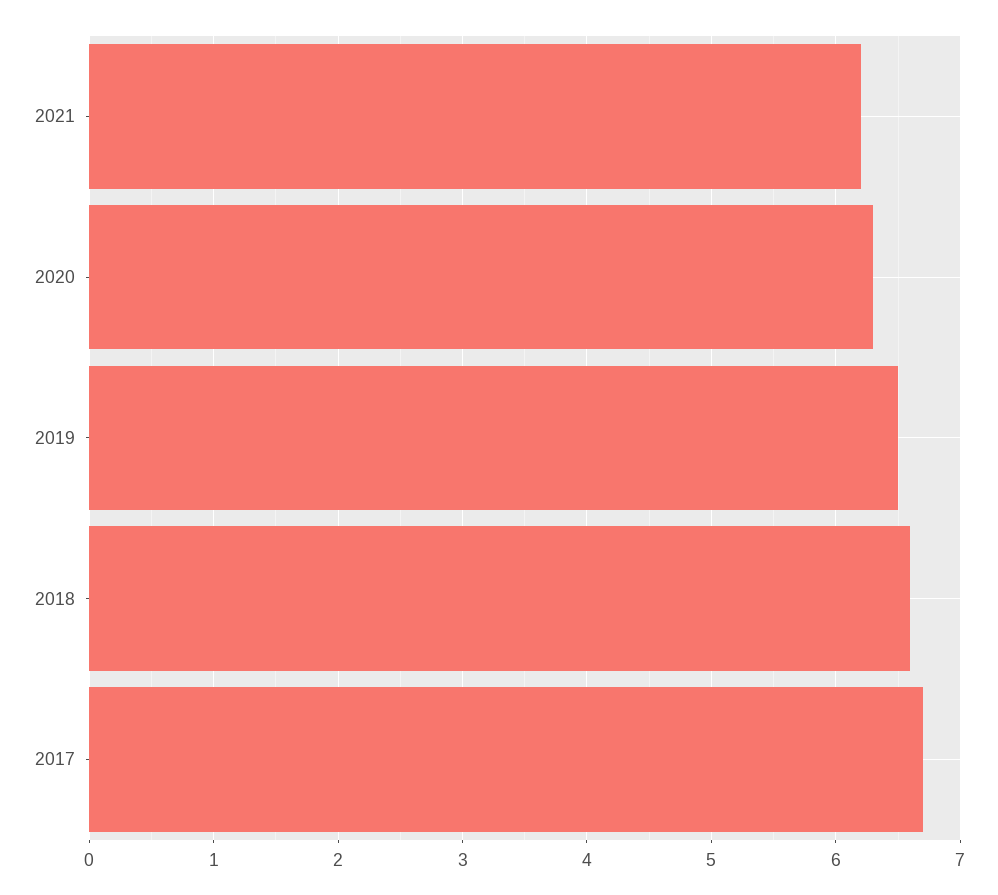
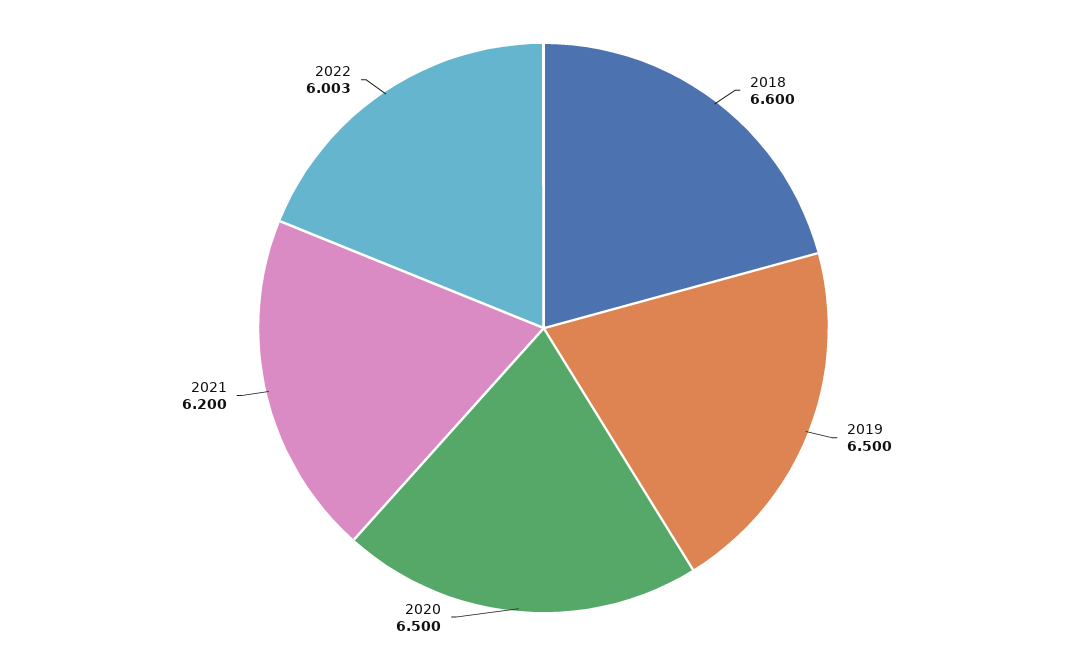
2020: 6.3 -> 6.5
2017: 6.7 -> none
2022: none -> 6.003

